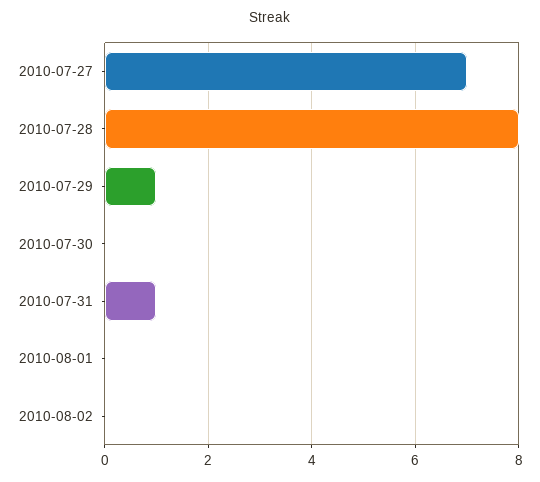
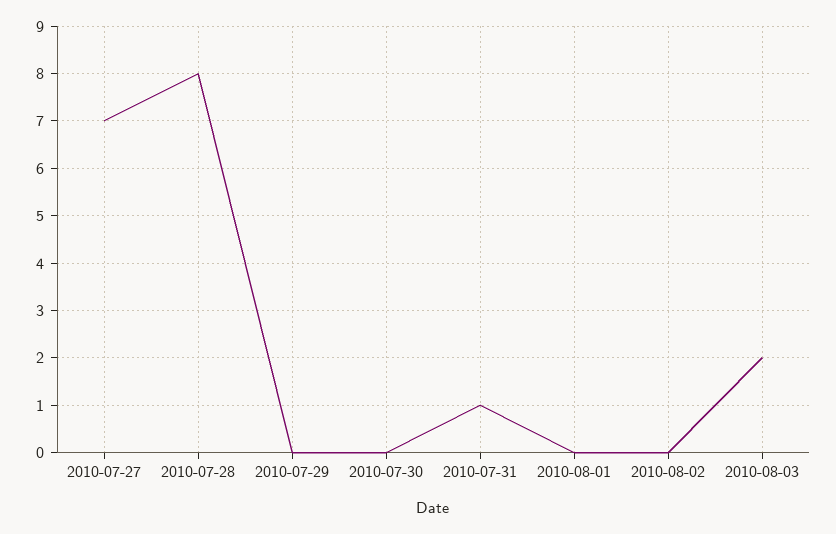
2010-07-29: 1 -> 0
2010-08-03: none -> 2

